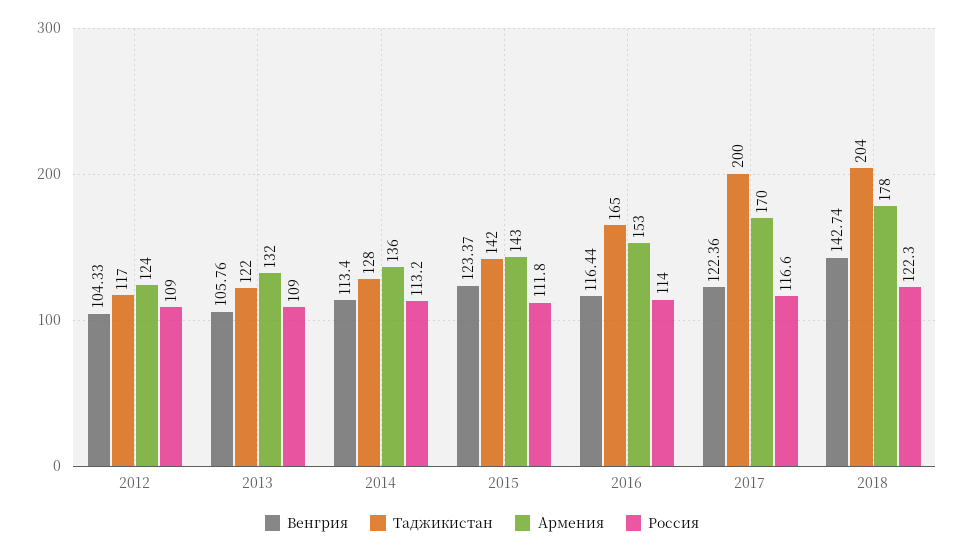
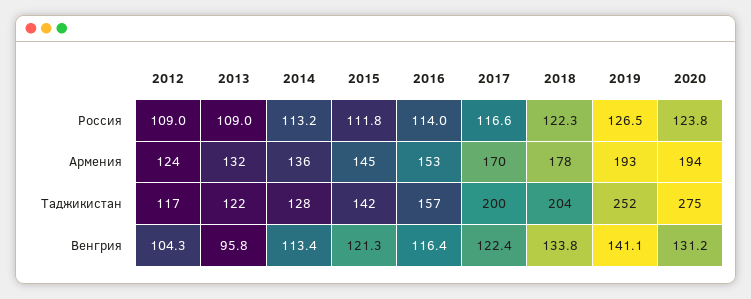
Венгрия, 2013: 105.76 -> 95.8
Венгрия, 2015: 123.37 -> 121.3
Армения, 2015: 143 -> 145
Таджикистан, 2016: 165 -> 157
Венгрия, 2018: 142.74 -> 133.8
Россия, 2019: none -> 126.5
Россия, 2020: none -> 123.8
Армения, 2019: none -> 193
Армения, 2020: none -> 194
Таджикистан, 2019: none -> 252
Таджикистан, 2020: none -> 275
Венгрия, 2019: none -> 141.1
Венгрия, 2020: none -> 131.2

